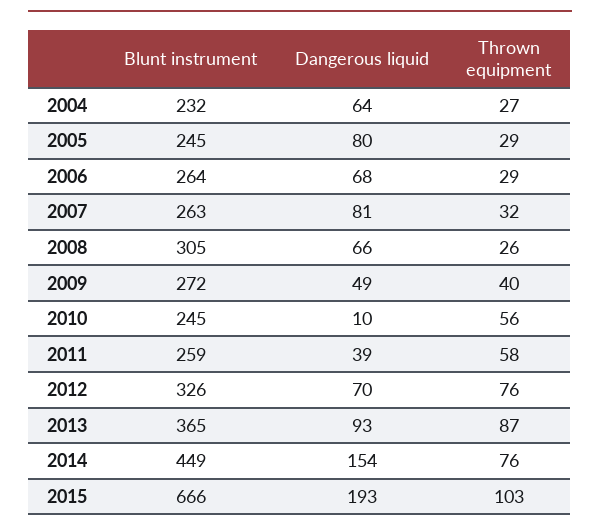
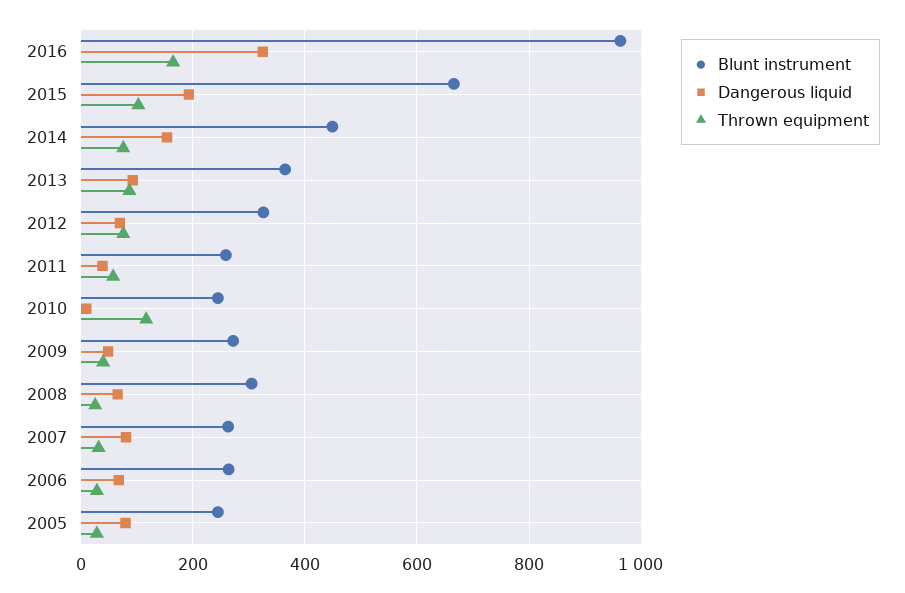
Blunt instrument, 2004: 232 -> none
Dangerous liquid, 2004: 64 -> none
Thrown equipment, 2004: 27 -> none
Thrown equipment, 2010: 56 -> 120
Blunt instrument, 2016: none -> 960
Dangerous liquid, 2016: none -> 320
Thrown equipment, 2016: none -> 160

